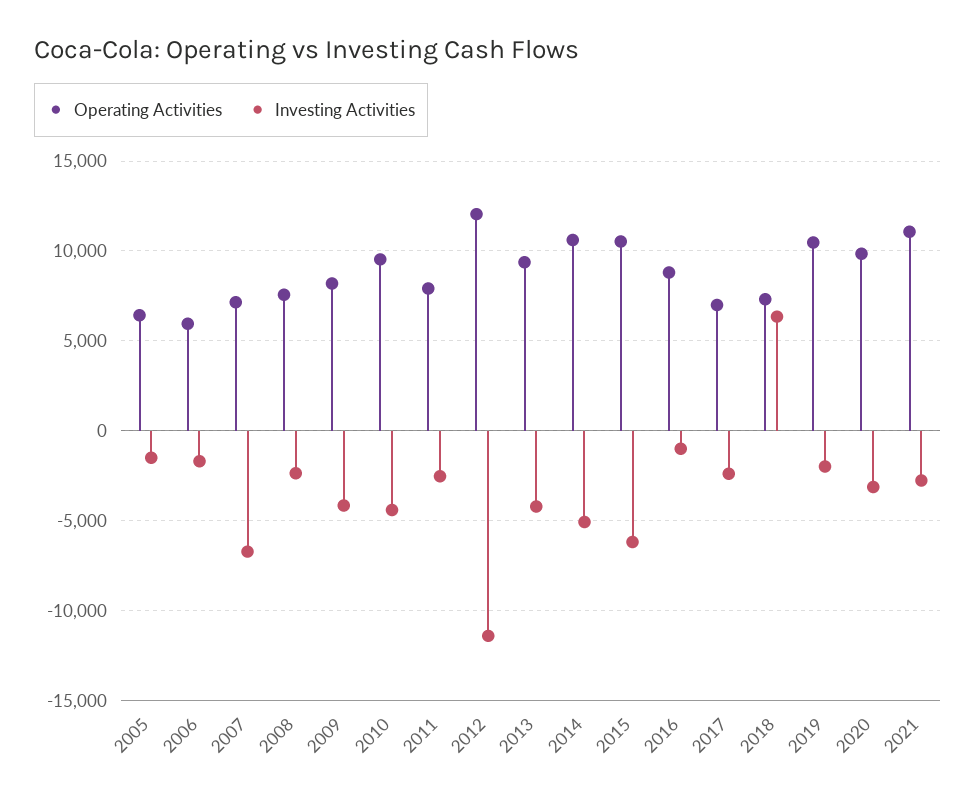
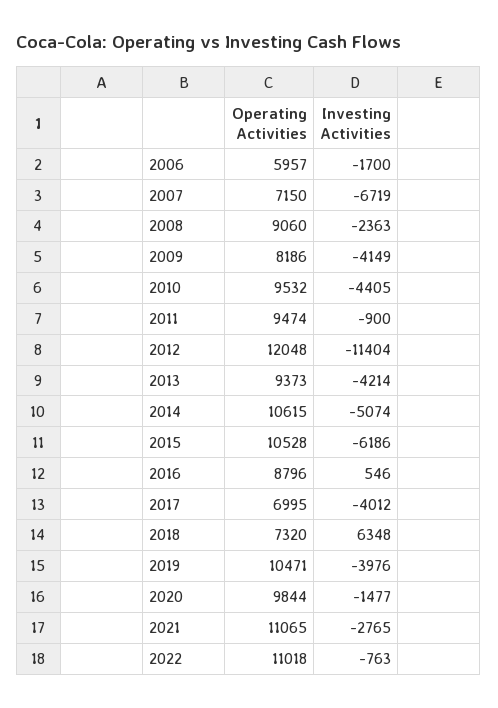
Operating Activities, 2005: 6500 -> none
Investing Activities, 2005: -1500 -> none
Operating Activities, 2008: 7500 -> 9060
Operating Activities, 2011: 8000 -> 9474
Investing Activities, 2011: -2500 -> -900
Investing Activities, 2016: -1000 -> 546
Investing Activities, 2017: -2500 -> -4012
Investing Activities, 2019: -2000 -> -3976
Investing Activities, 2020: -3000 -> -1477
Operating Activities, 2022: none -> 11018
Investing Activities, 2022: none -> -763

